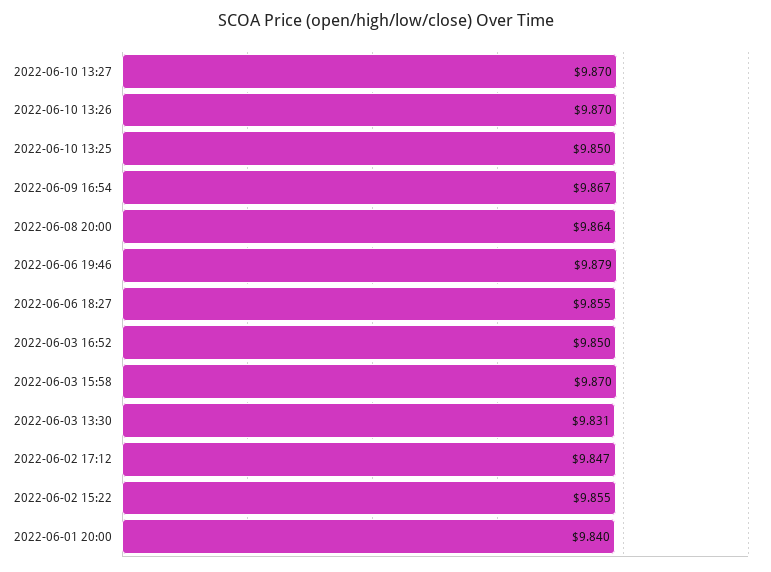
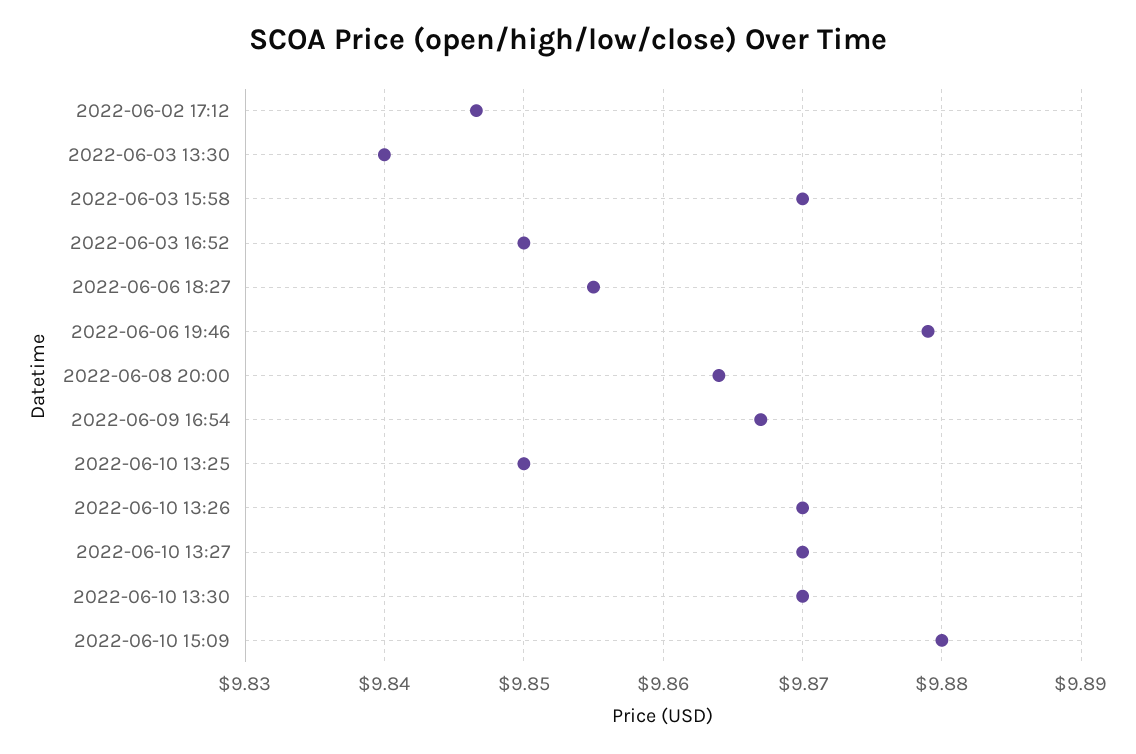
2022-06-03 13:30: 9.831 -> 9.84
2022-06-02 15:22: 9.855 -> none
2022-06-01 20:00: 9.84 -> none
2022-06-10 13:30: none -> 9.87
2022-06-10 15:09: none -> 9.88

